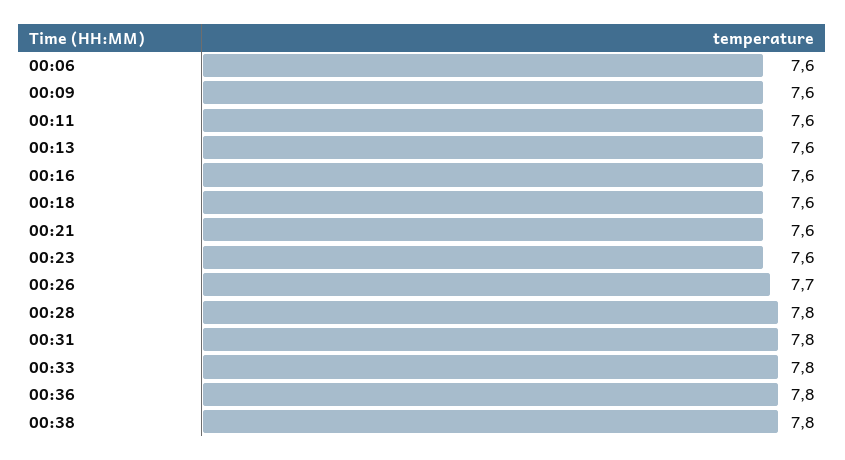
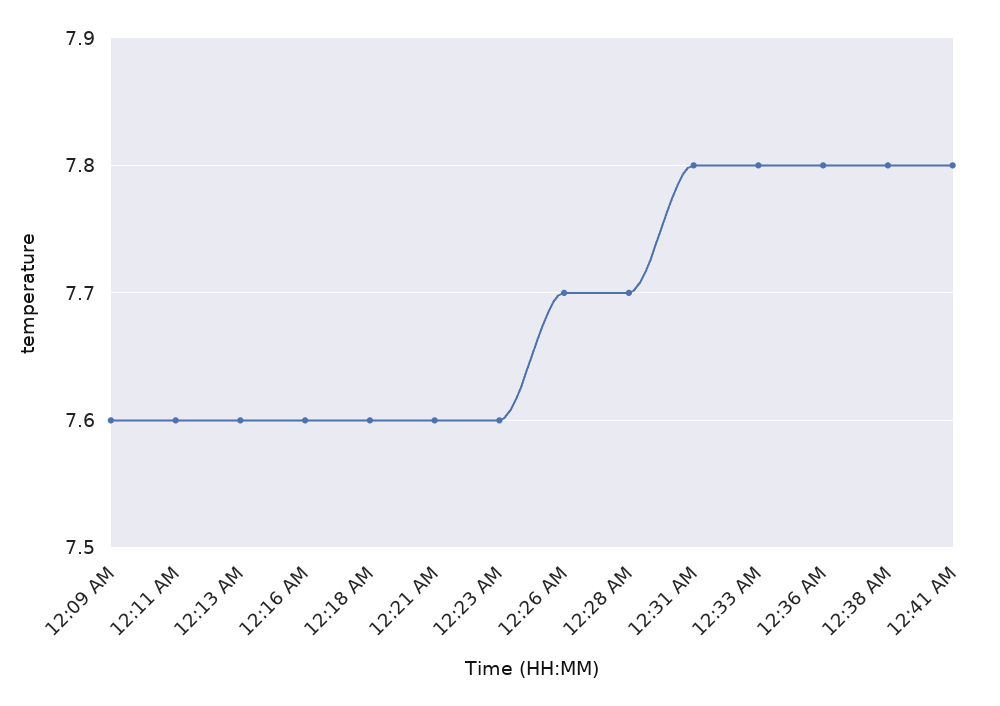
00:06: 7.6 -> none
00:28: 7.8 -> 7.7
12:41 AM: none -> 7.8

